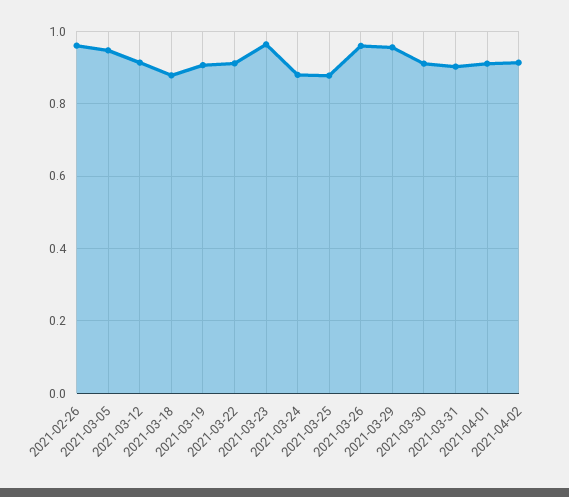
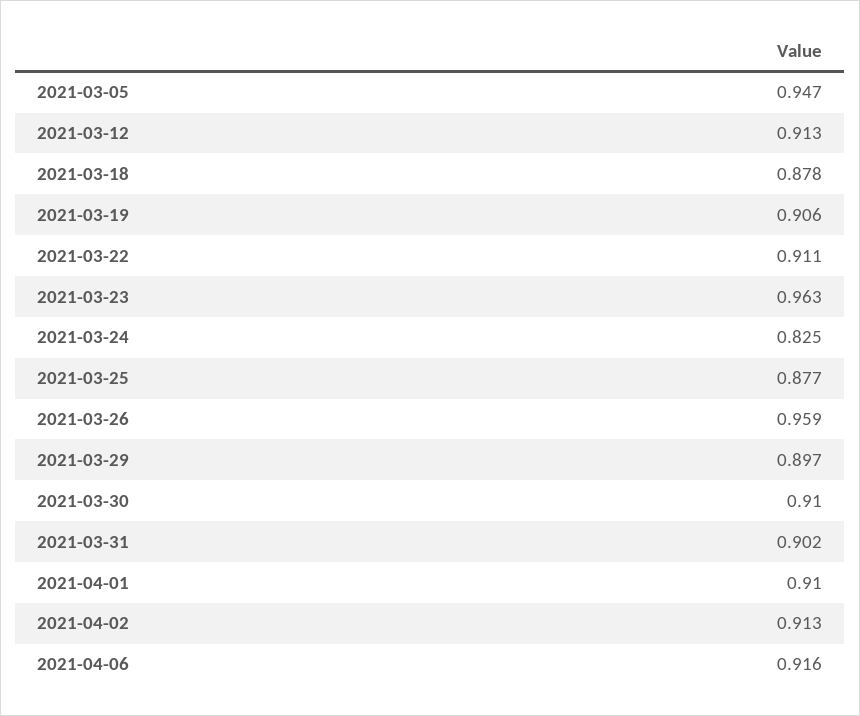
2021-02-26: 0.96 -> none
2021-03-24: 0.88 -> 0.825
2021-03-29: 0.96 -> 0.897
2021-04-06: none -> 0.916

